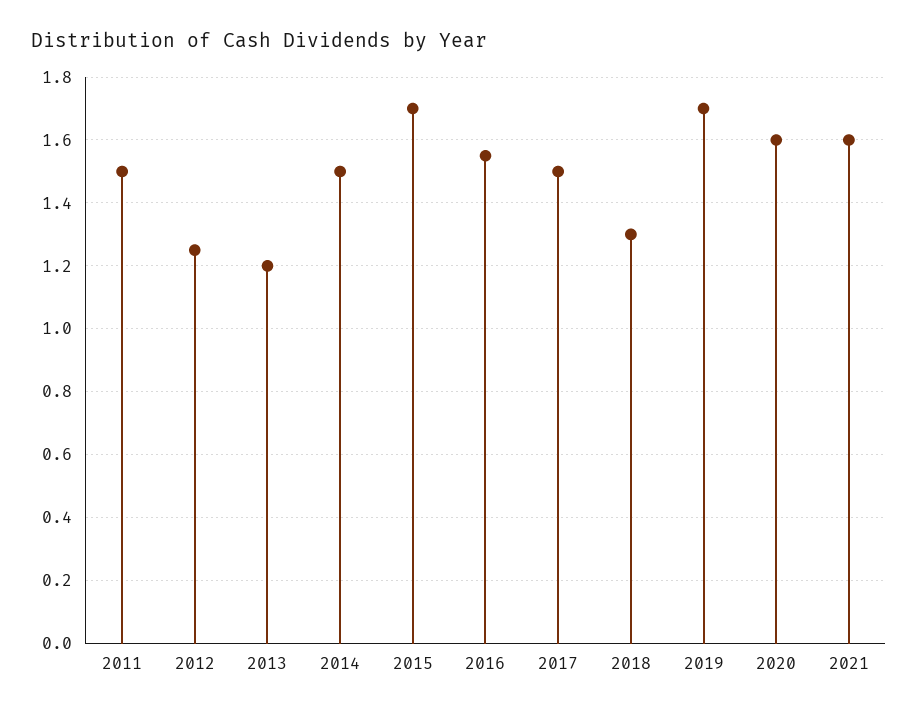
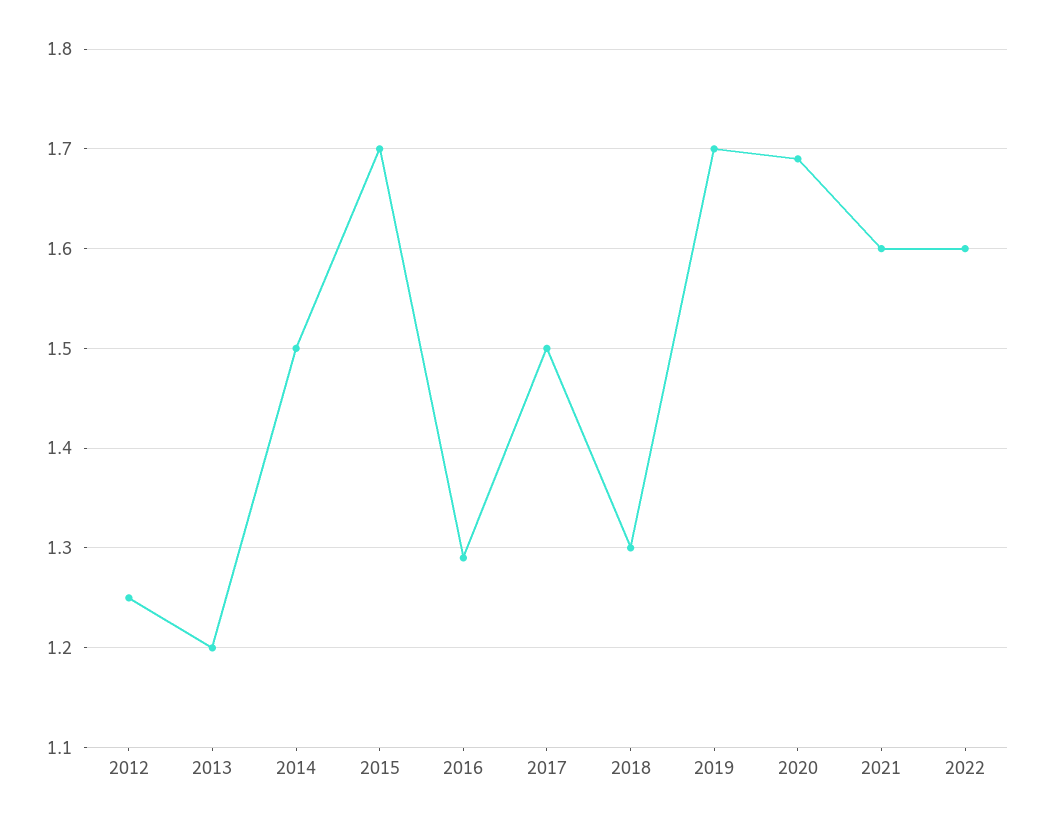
2011: 1.5 -> none
2016: 1.55 -> 1.29
2020: 1.6 -> 1.69
2022: none -> 1.6

